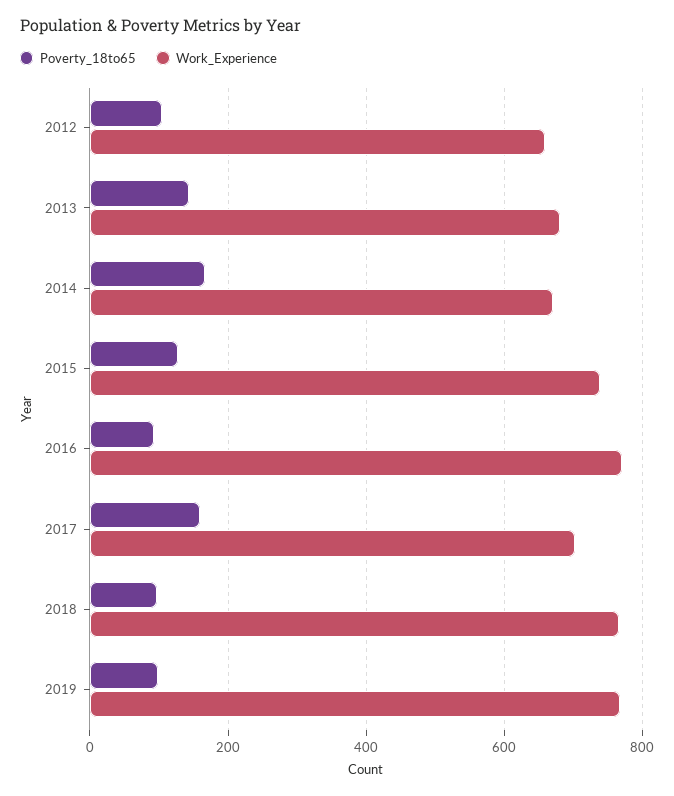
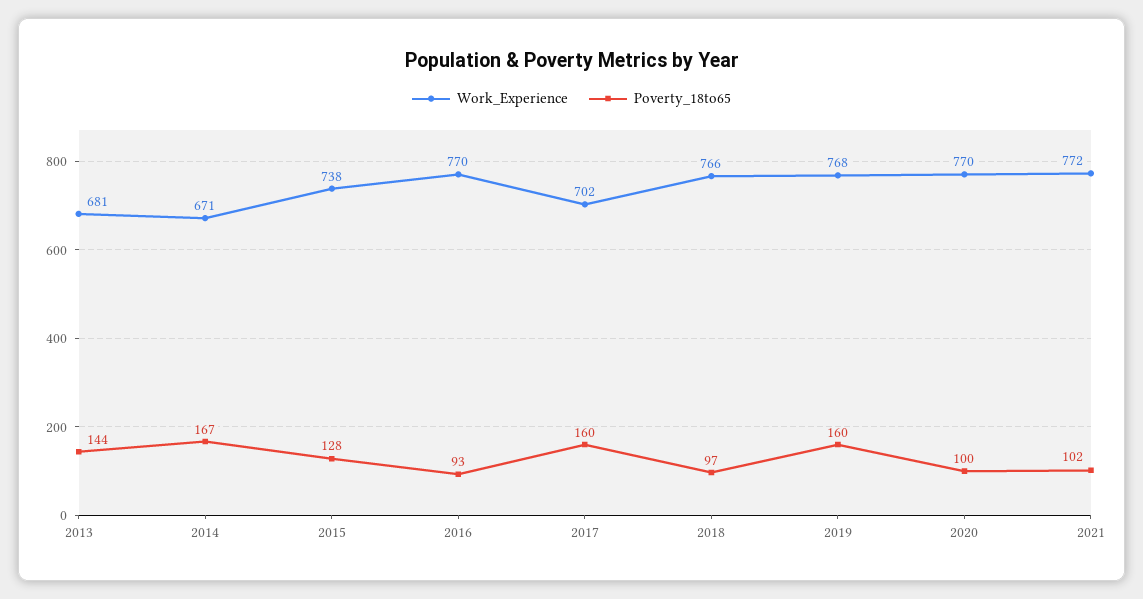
Poverty_18to65, 2012: 100 -> none
Work_Experience, 2012: 660 -> none
Poverty_18to65, 2019: 100 -> 160
Work_Experience, 2020: none -> 770
Poverty_18to65, 2020: none -> 100
Work_Experience, 2021: none -> 772
Poverty_18to65, 2021: none -> 102

